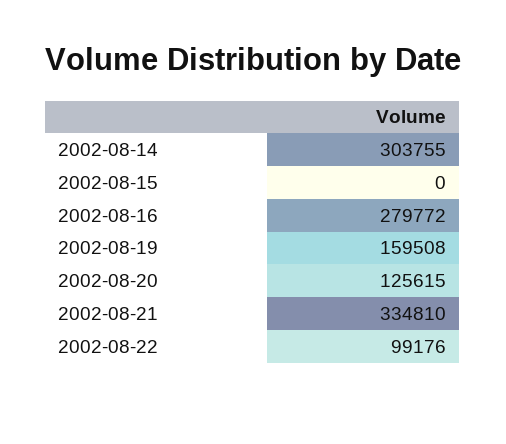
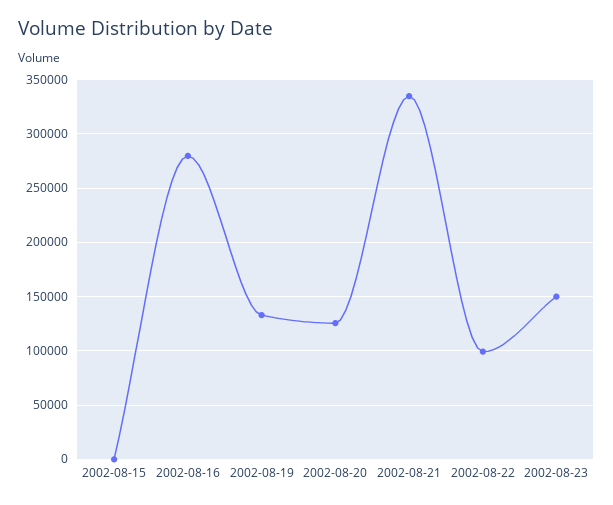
2002-08-14: 303755 -> none
2002-08-19: 159508 -> 130000
2002-08-23: none -> 150000

